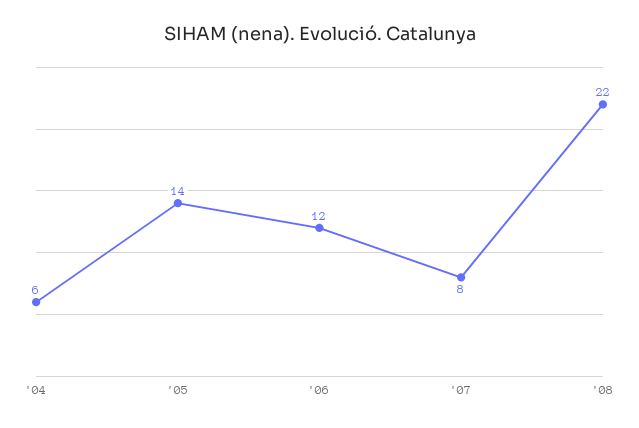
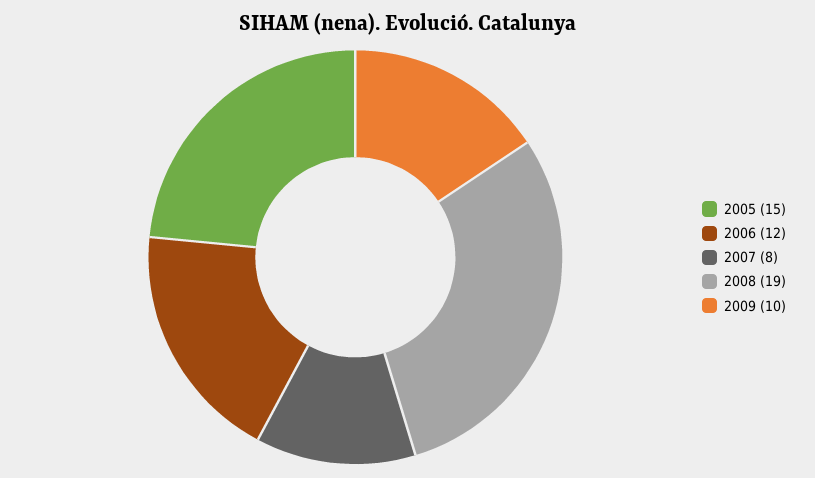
'04: 6 -> none
'05: 14 -> 15
'08: 22 -> 19
2009: none -> 10

